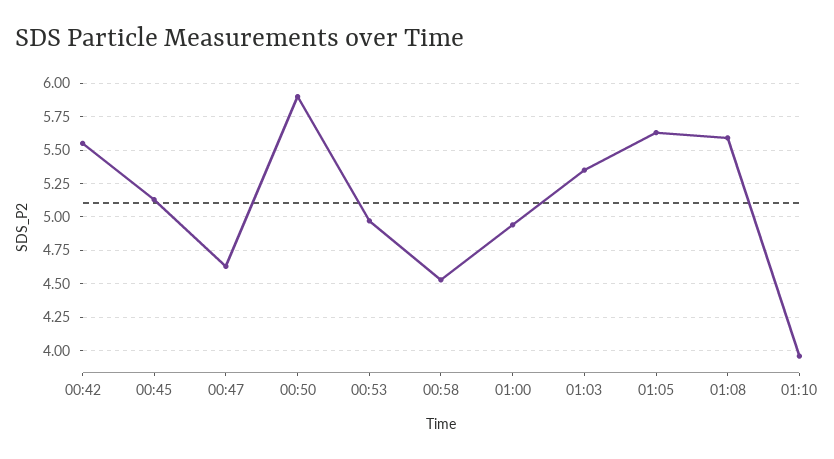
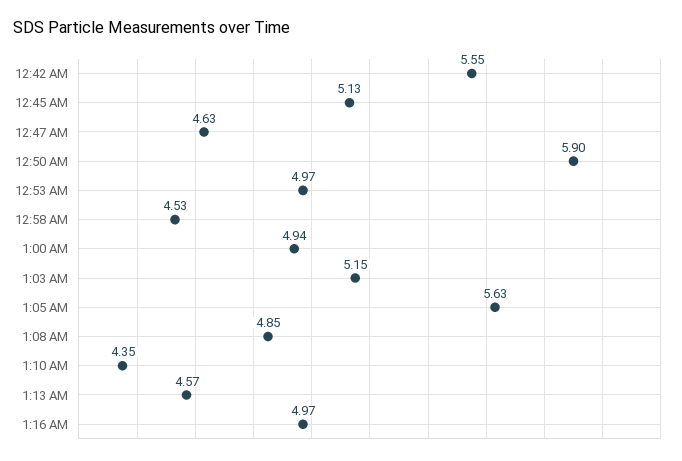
01:03: 5.35 -> 5.15
01:08: 5.6 -> 4.85
01:10: 3.95 -> 4.35
1:13 AM: none -> 4.57
1:16 AM: none -> 4.97

